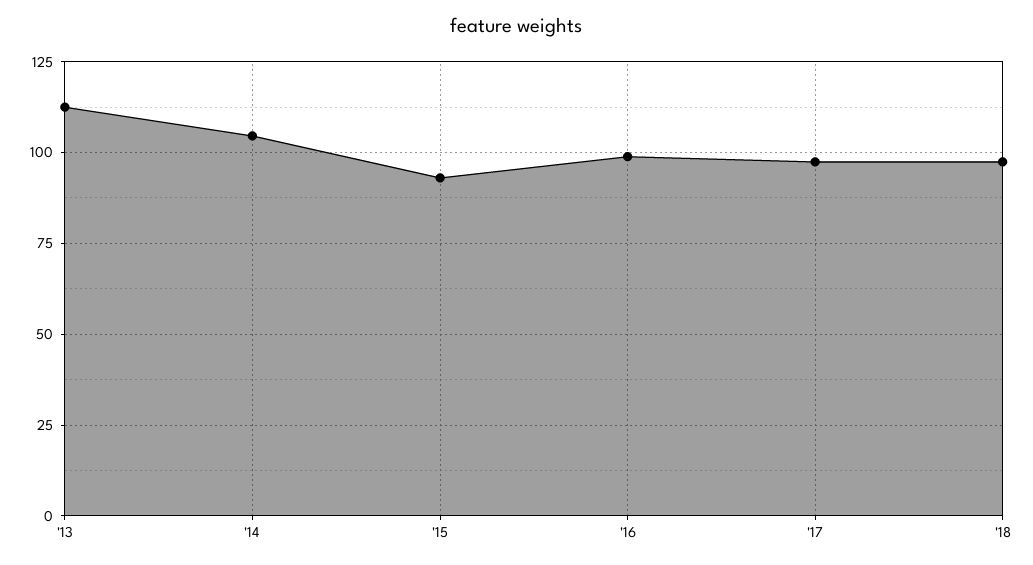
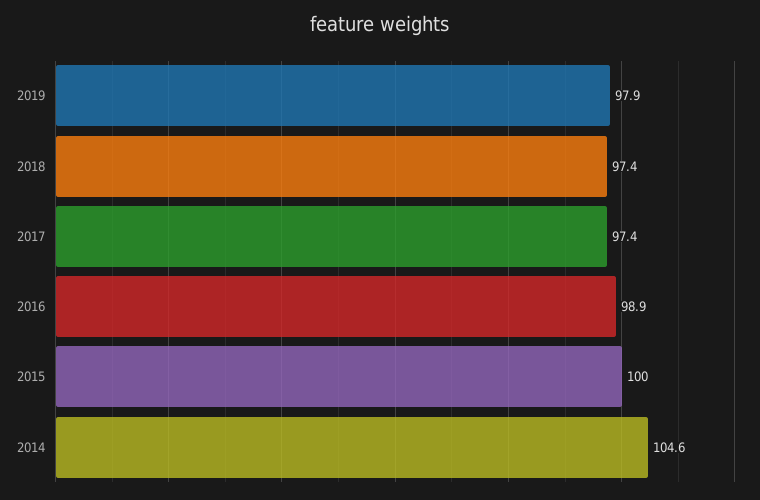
'13: 112.5 -> none
'15: 92.5 -> 100
2019: none -> 97.9

